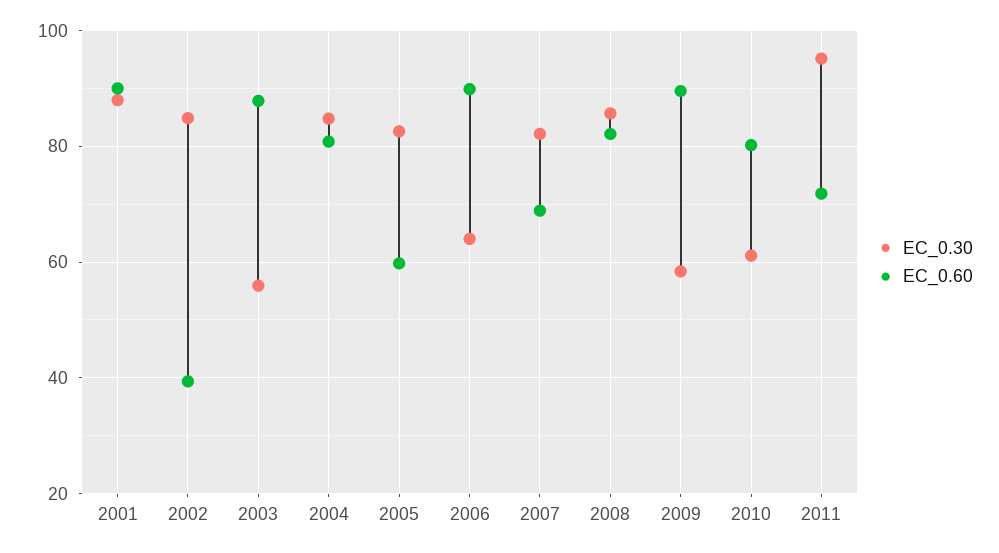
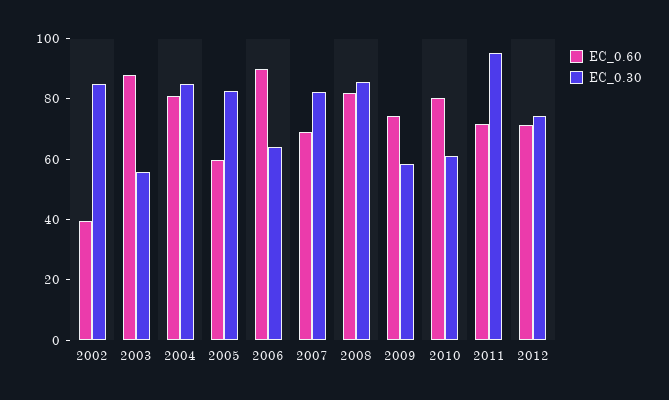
EC_0.30, 2001: 88 -> none
EC_0.60, 2001: 90 -> none
EC_0.60, 2009: 90 -> 75
EC_0.60, 2012: none -> 70
EC_0.30, 2012: none -> 75

